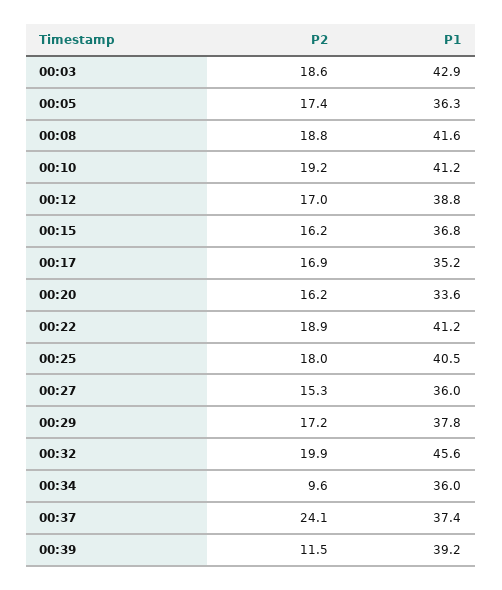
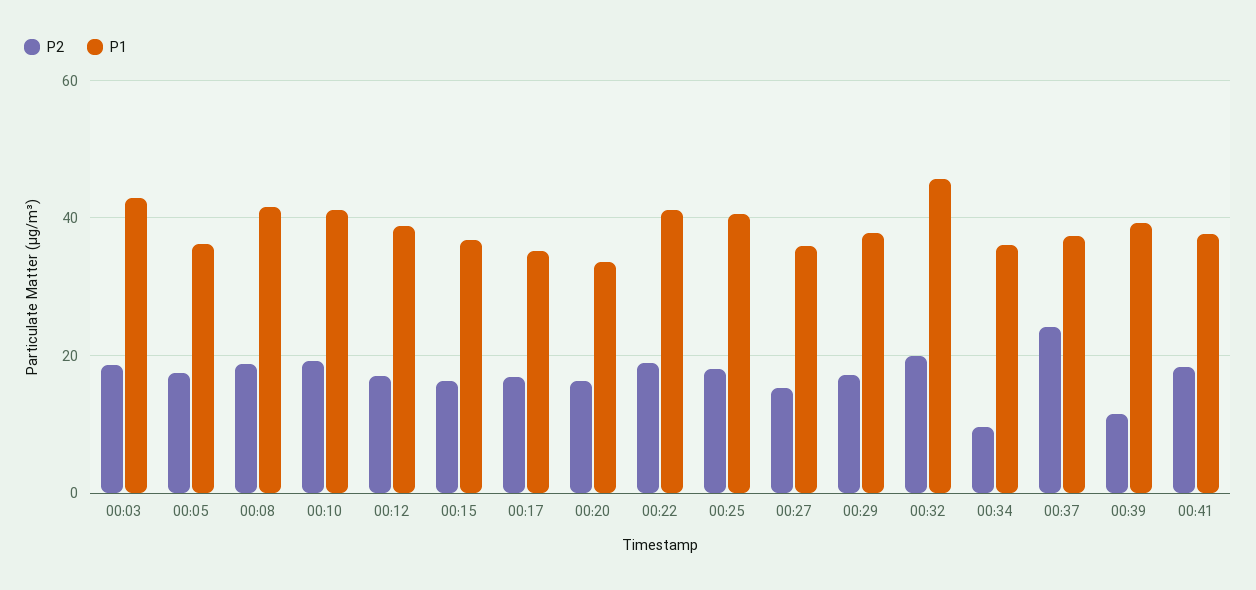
P2, 00:41: none -> 18
P1, 00:41: none -> 38

